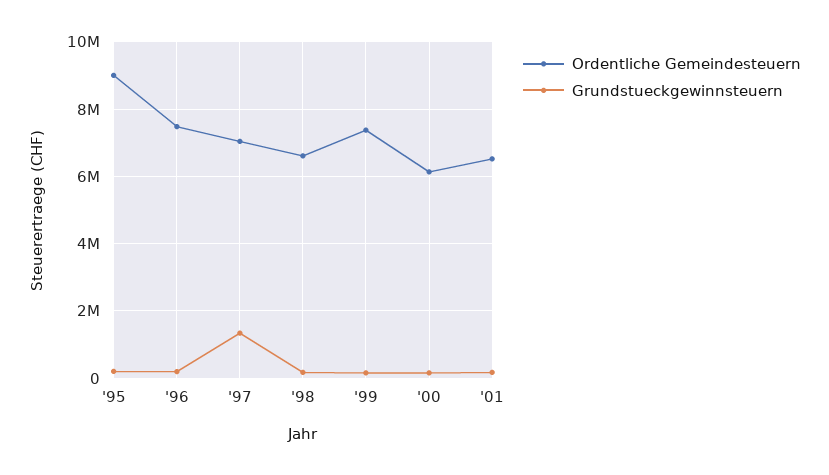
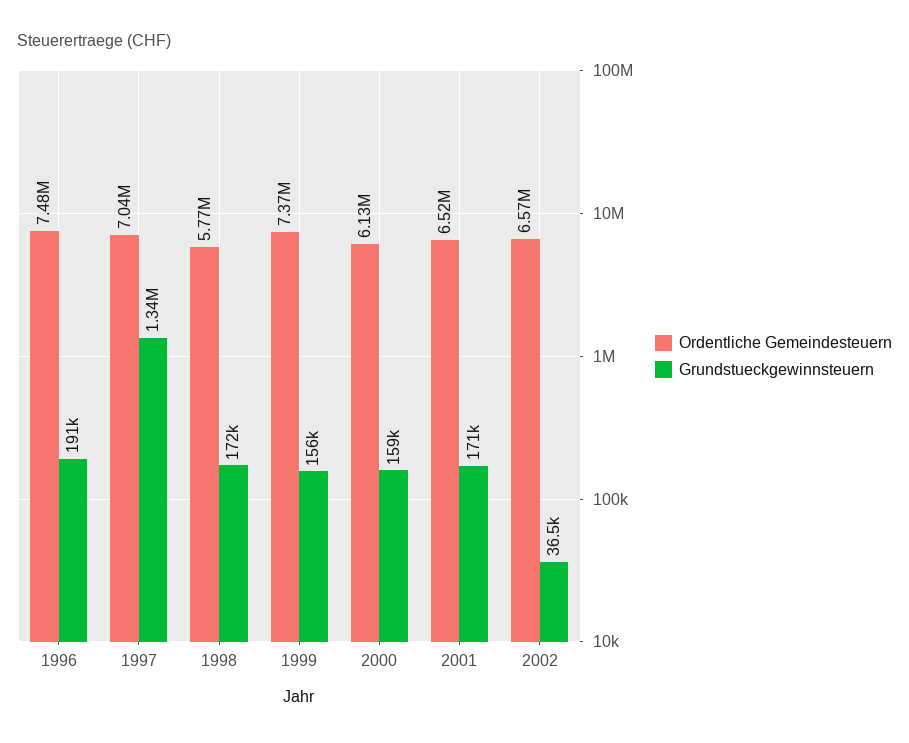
Ordentliche Gemeindesteuern, '95: 9000000 -> none
Grundstueckgewinnsteuern, '95: 200000 -> none
Ordentliche Gemeindesteuern, '98: 6600000 -> 5770000
Ordentliche Gemeindesteuern, 2002: none -> 6570000
Grundstueckgewinnsteuern, 2002: none -> 36500

